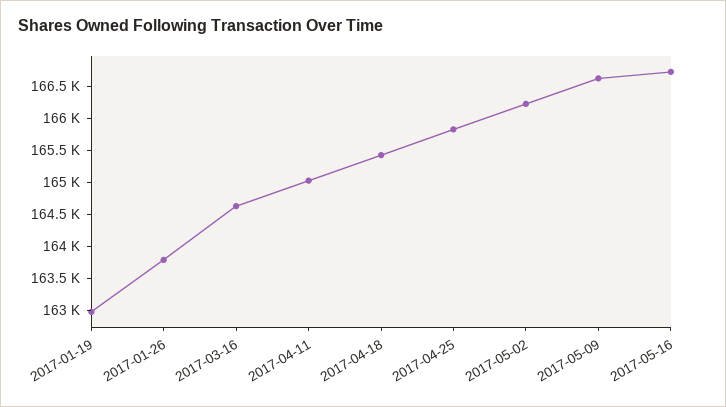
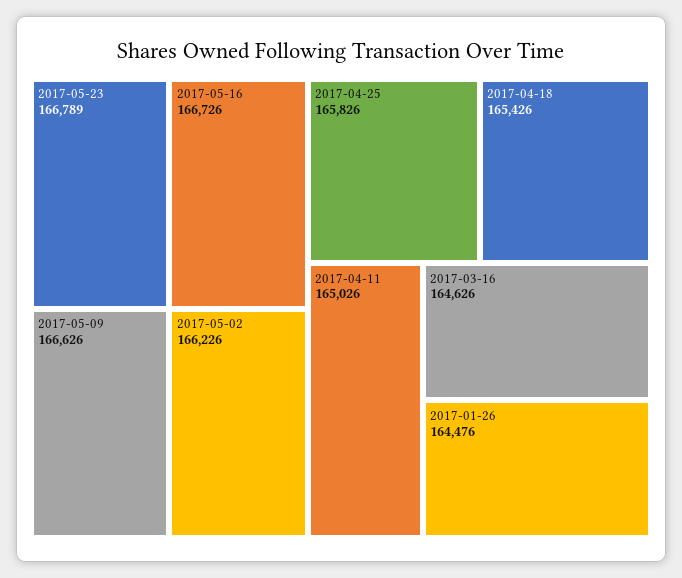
2017-01-19: 163000 -> none
2017-01-26: 163750 -> 164476
2017-05-23: none -> 166789

